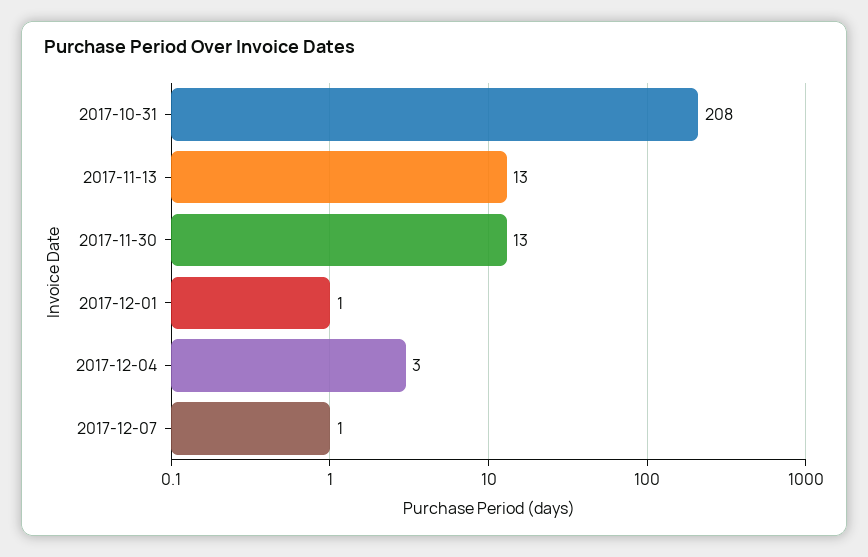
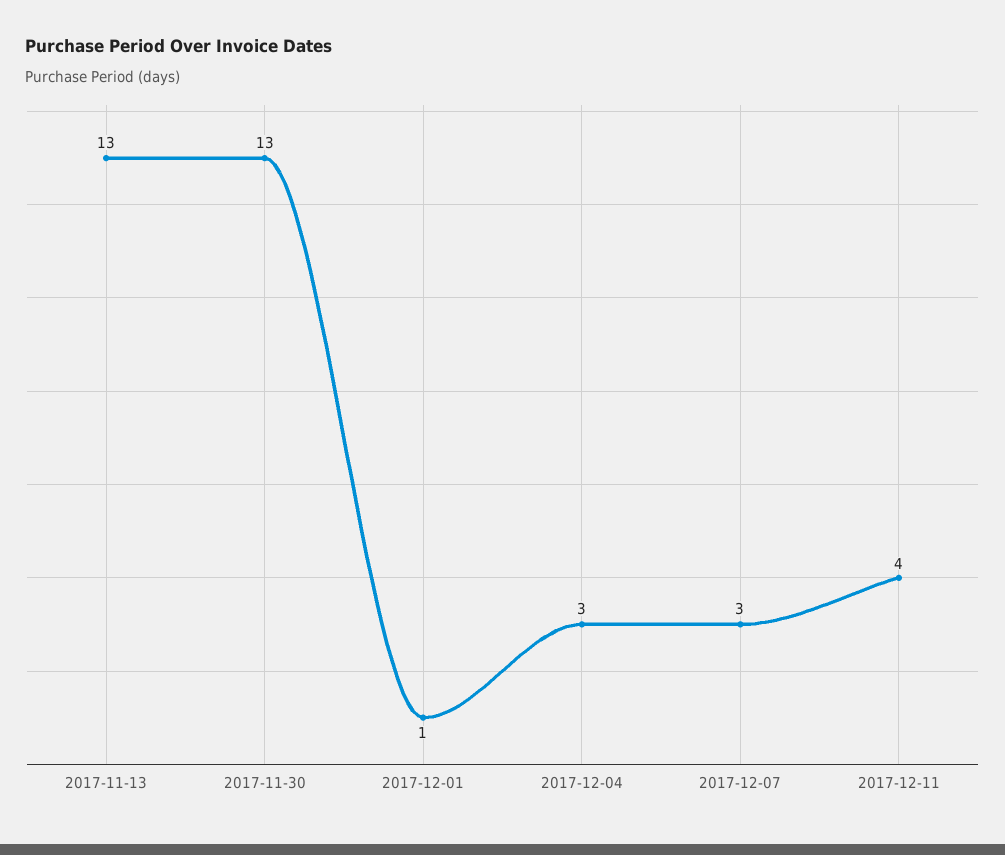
2017-10-31: 208 -> none
2017-12-07: 1 -> 3
2017-12-11: none -> 4

